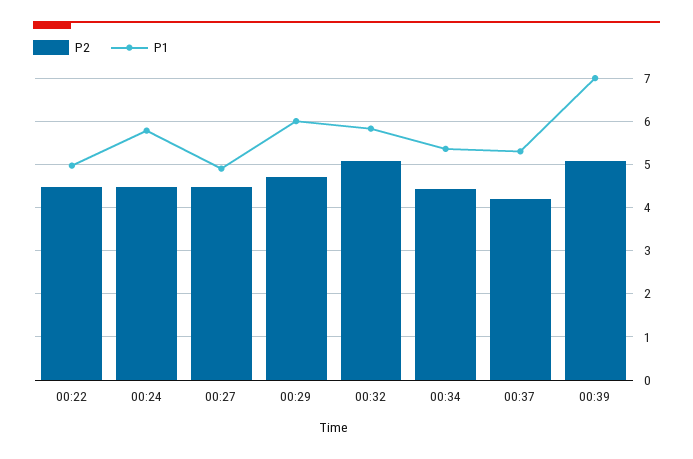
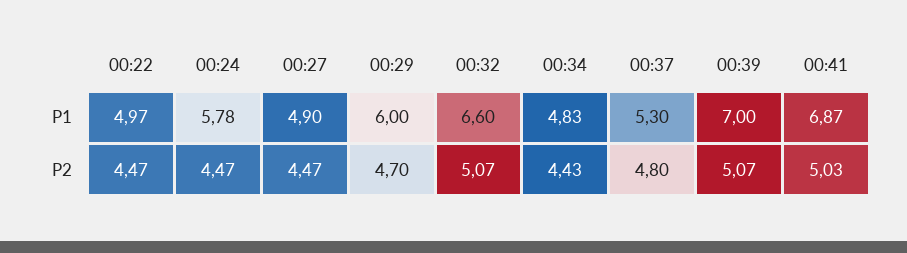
P1, 00:32: 5.8 -> 6.6
P1, 00:34: 5.4 -> 4.83
P2, 00:37: 4.2 -> 4.8
P1, 00:41: none -> 6.87
P2, 00:41: none -> 5.03

